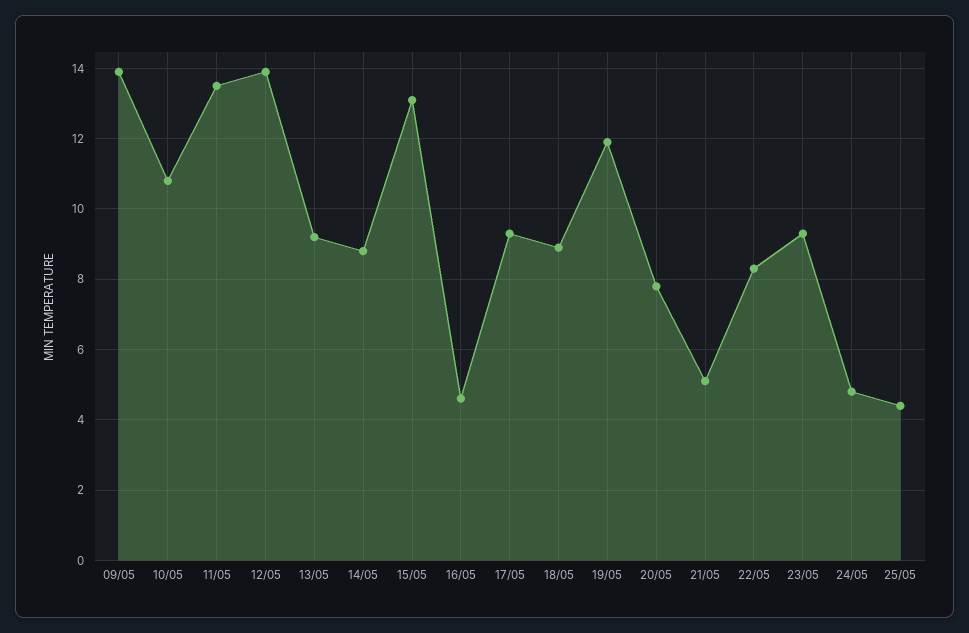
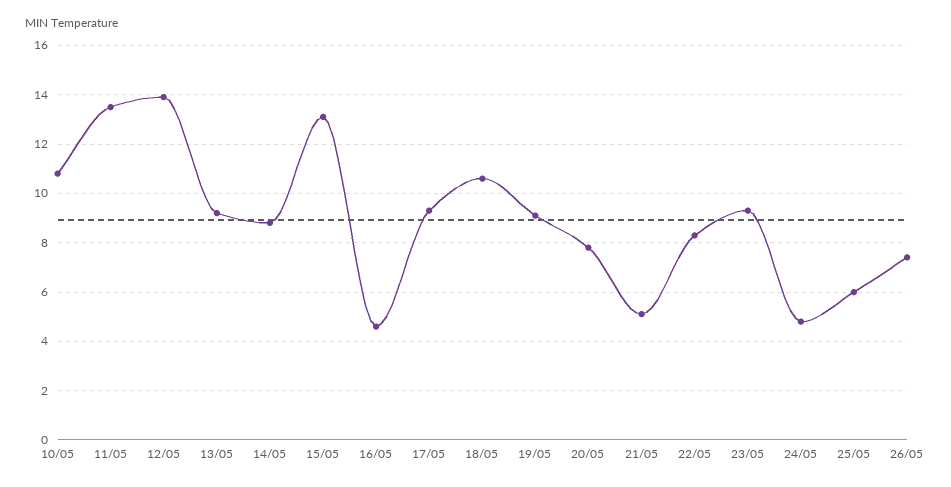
09/05: 14 -> none
18/05: 9 -> 10.5
19/05: 12 -> 9
25/05: 4.5 -> 6
26/05: none -> 7.5

